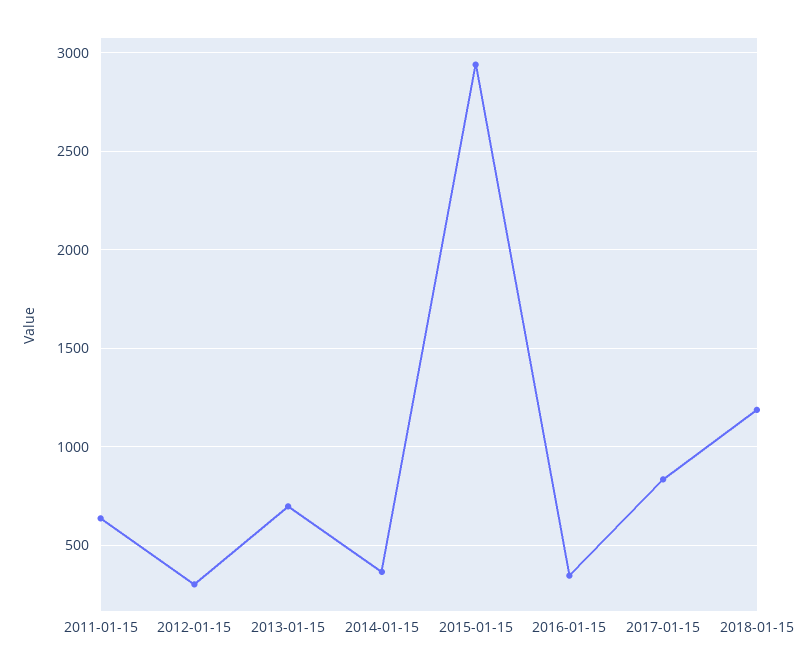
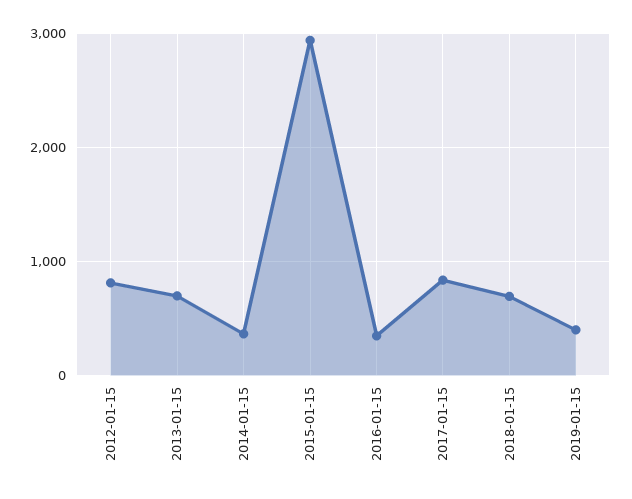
2011-01-15: 650 -> none
2012-01-15: 300 -> 800
2018-01-15: 1200 -> 700
2019-01-15: none -> 400

